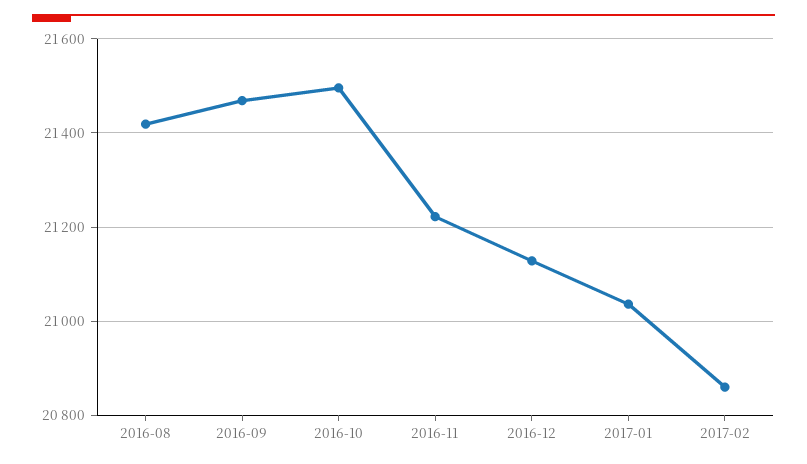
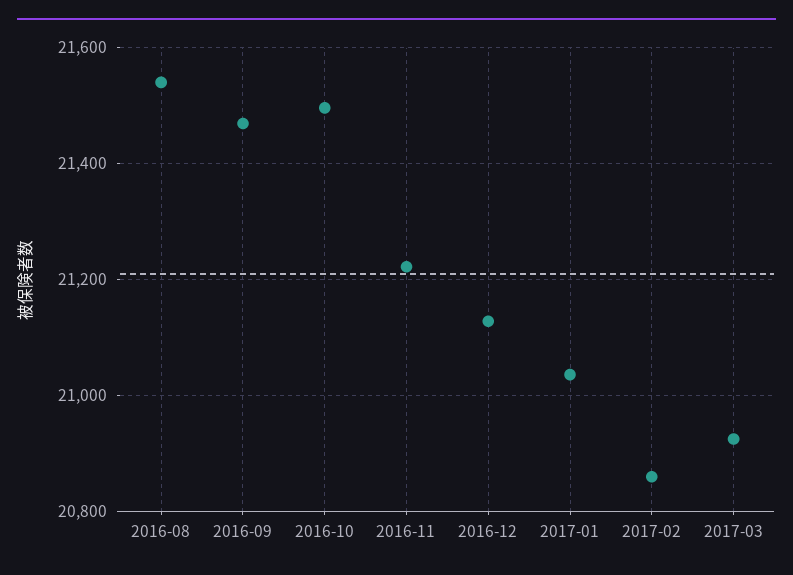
2016-08: 21420 -> 21540
2017-03: none -> 20920

